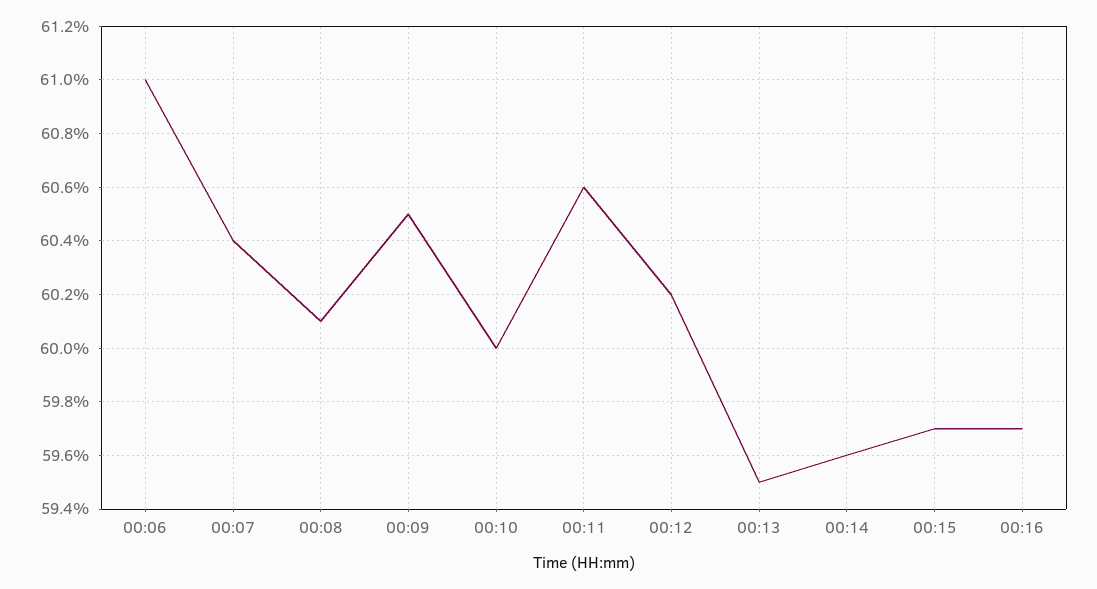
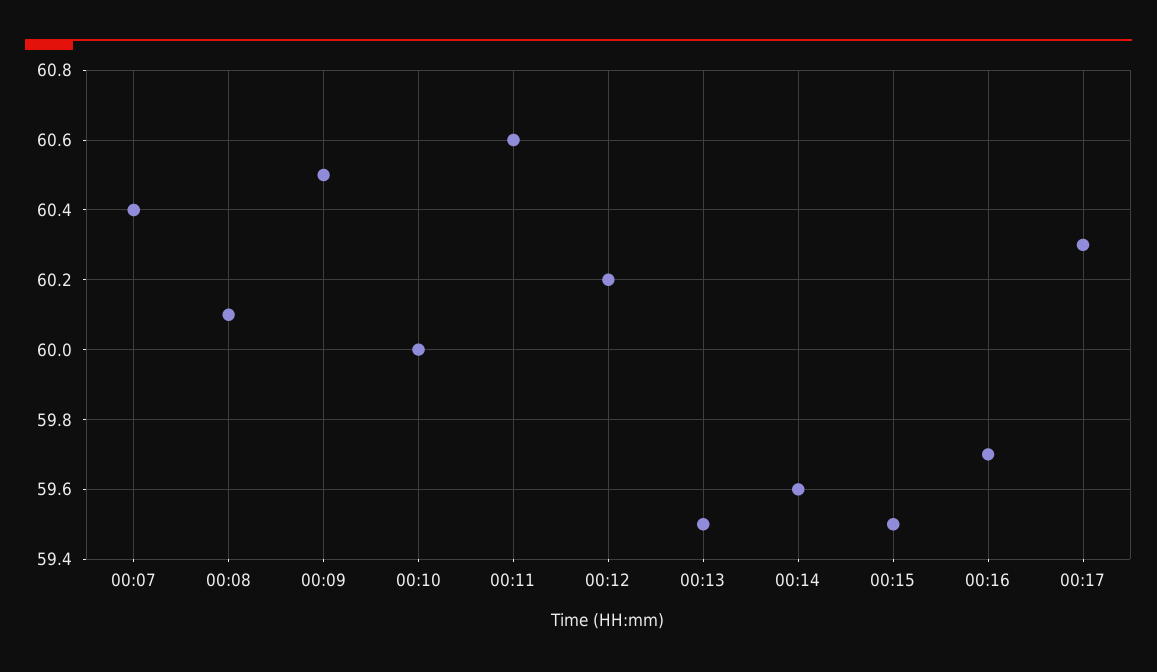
00:06: 61 -> none
00:15: 59.7 -> 59.5
00:17: none -> 60.3

